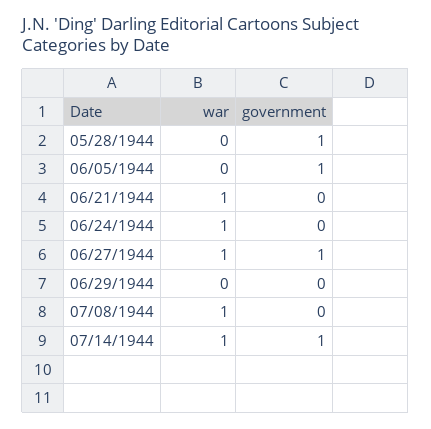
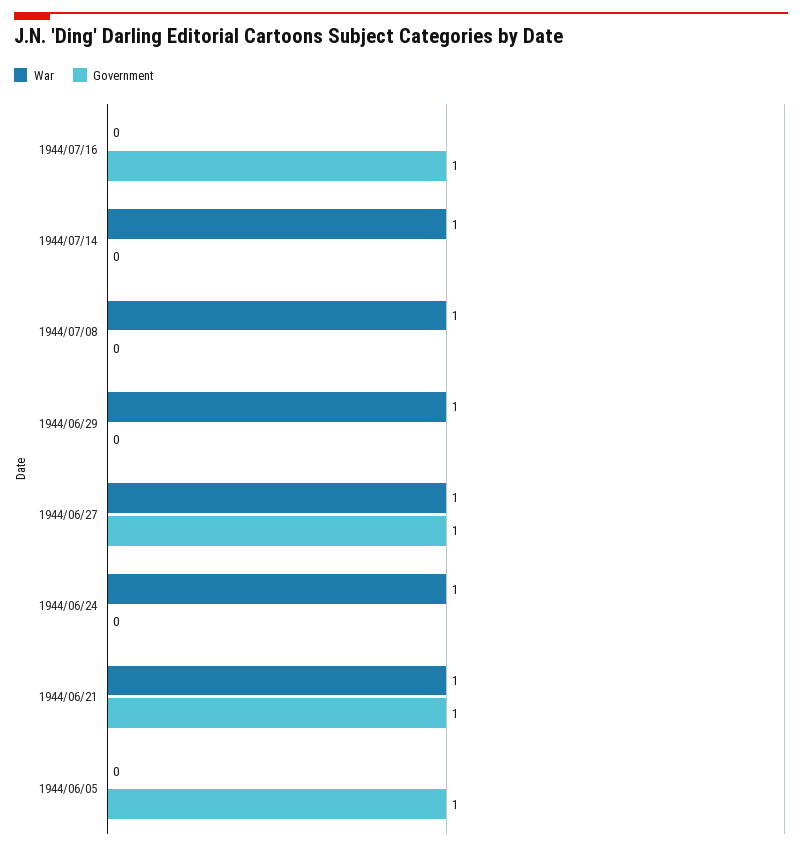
war, 05/28/1944: 0 -> none
government, 05/28/1944: 1 -> none
government, 06/21/1944: 0 -> 1
war, 06/29/1944: 0 -> 1
government, 07/14/1944: 1 -> 0
war, 1944/07/16: none -> 0
government, 1944/07/16: none -> 1

